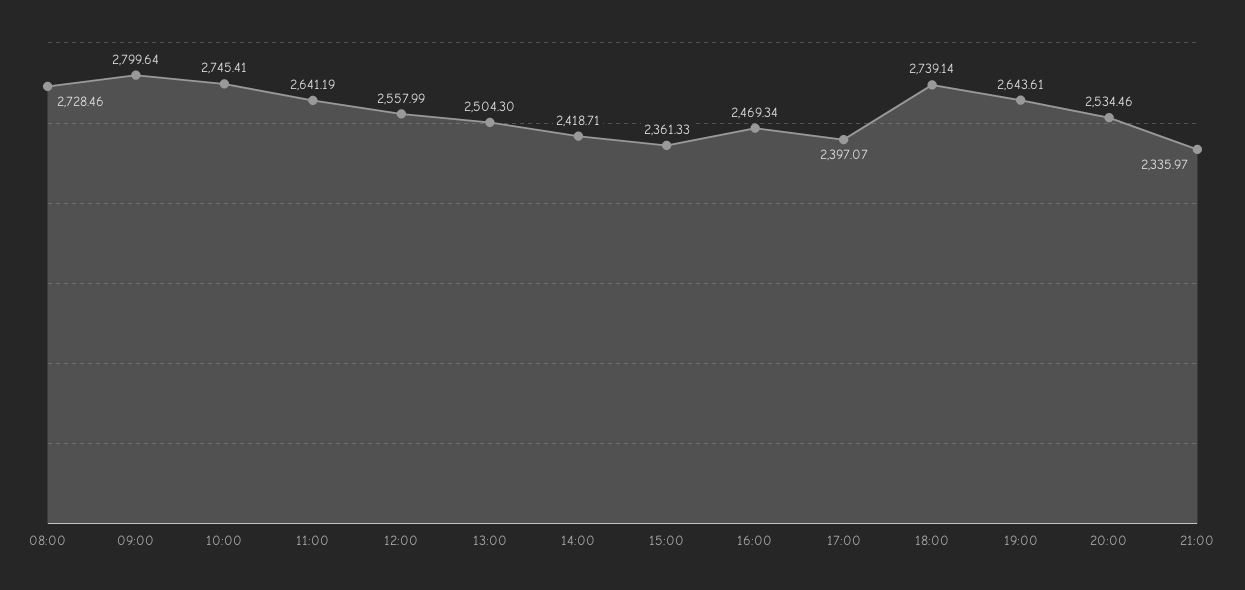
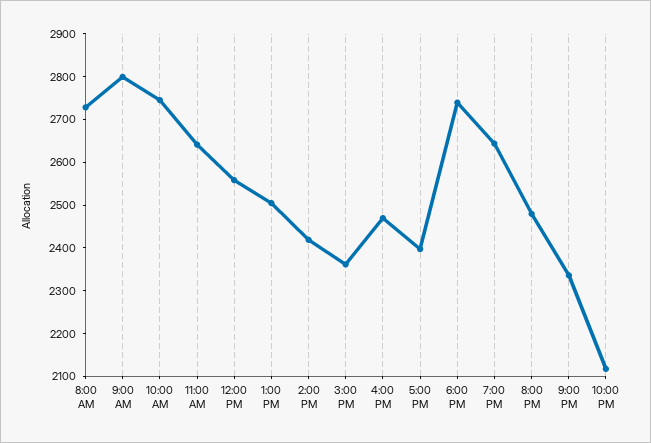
20:00: 2534.46 -> 2480
10:00 PM: none -> 2120

